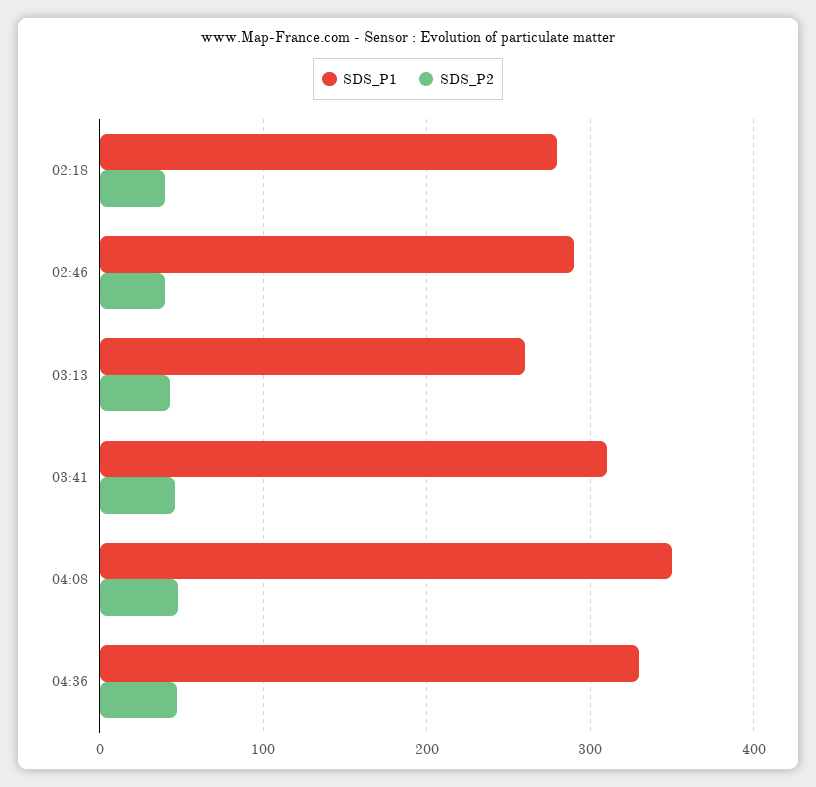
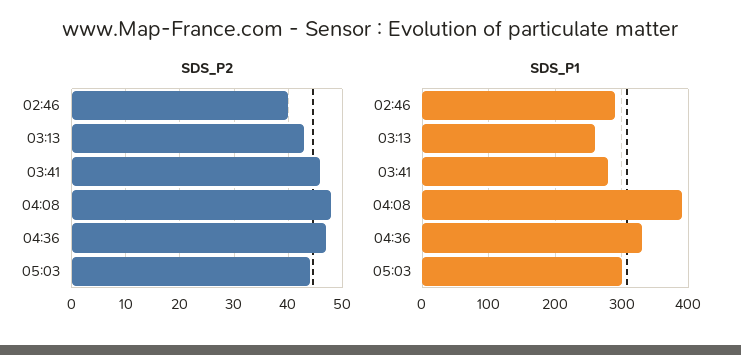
SDS_P1, 02:18: 280 -> none
SDS_P2, 02:18: 40 -> none
SDS_P1, 03:41: 310 -> 280
SDS_P1, 04:08: 350 -> 390
SDS_P2, 05:03: none -> 45
SDS_P1, 05:03: none -> 300

